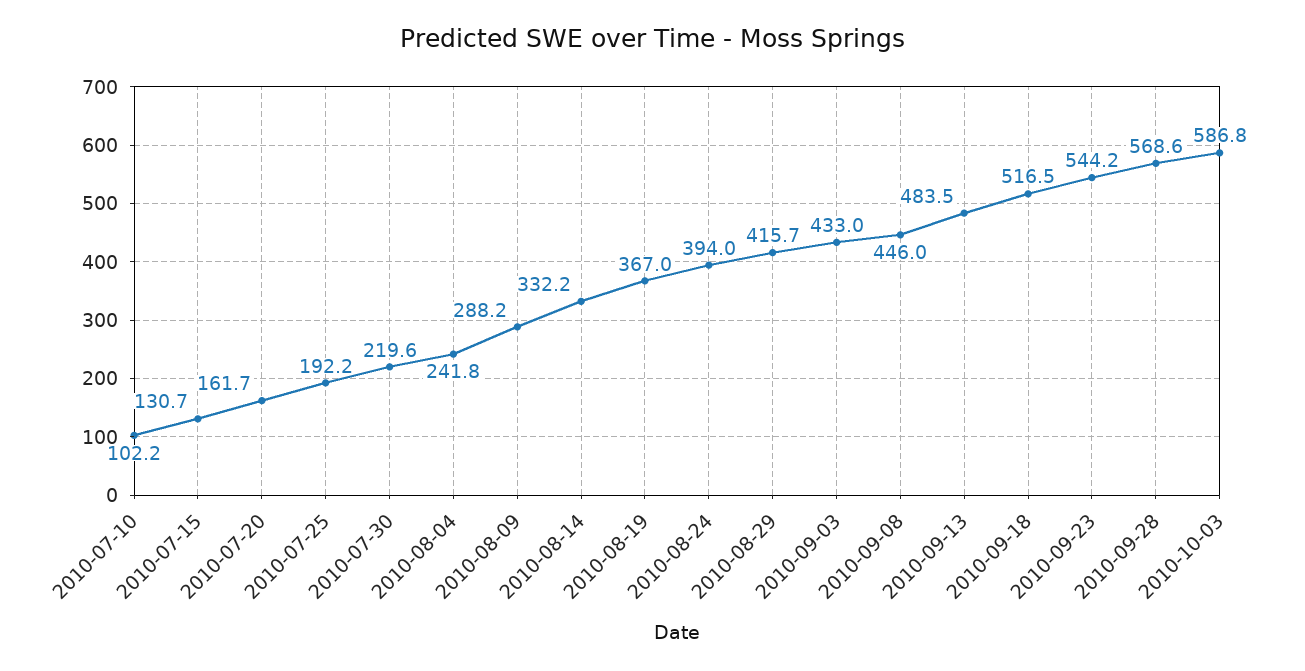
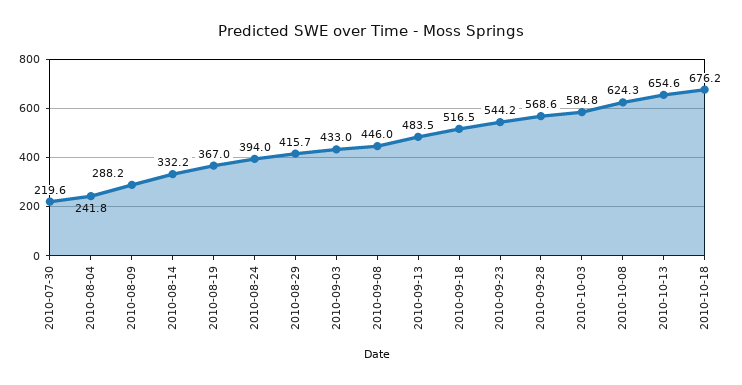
2010-07-10: 102.2 -> none
2010-07-15: 130.7 -> none
2010-07-20: 161.7 -> none
2010-07-25: 192.2 -> none
2010-10-03: 586.8 -> 584.8
2010-10-08: none -> 624.3
2010-10-13: none -> 654.6
2010-10-18: none -> 676.2

